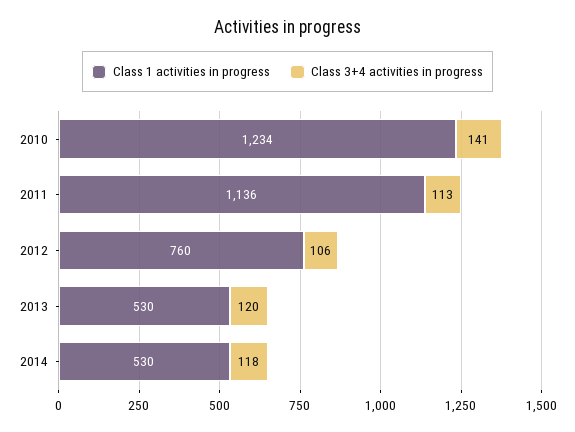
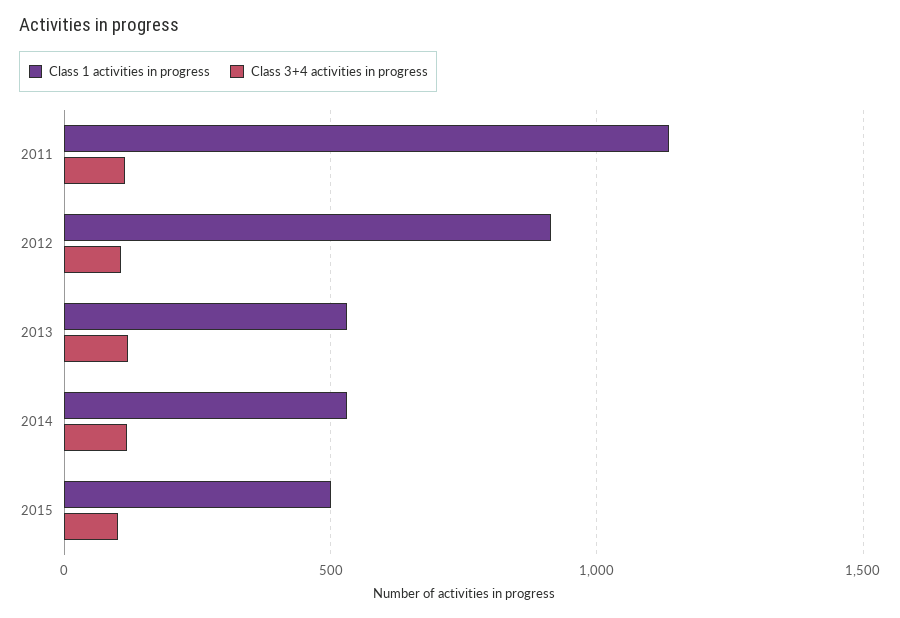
Class 1 activities in progress, 2010: 1234 -> none
Class 3+4 activities in progress, 2010: 141 -> none
Class 1 activities in progress, 2012: 760 -> 900
Class 1 activities in progress, 2015: none -> 500
Class 3+4 activities in progress, 2015: none -> 100

